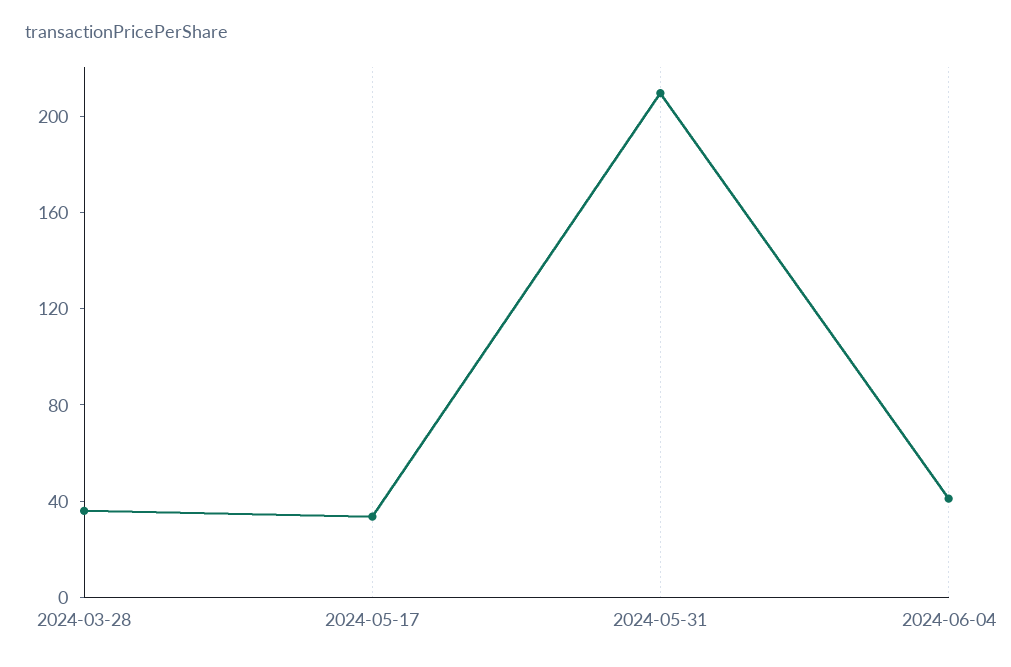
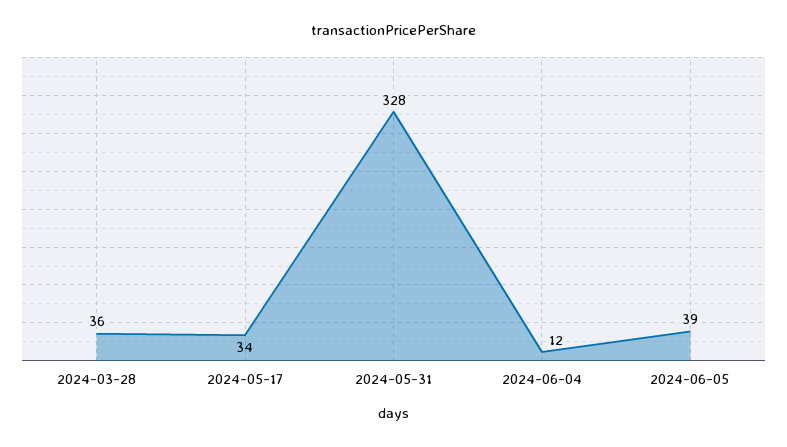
2024-05-31: 210 -> 328
2024-06-04: 40 -> 12
2024-06-05: none -> 39

